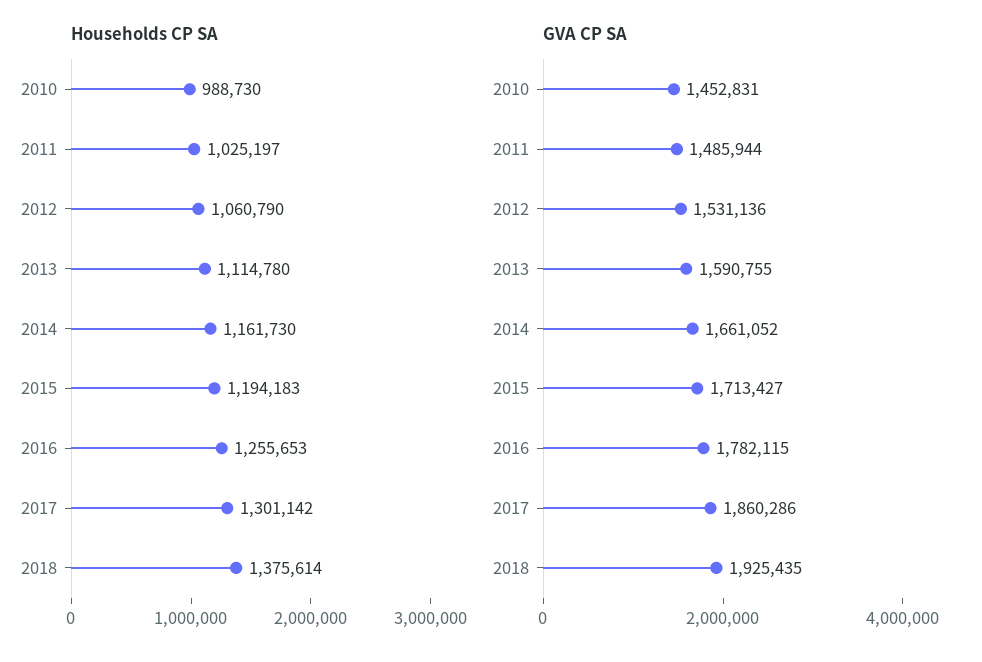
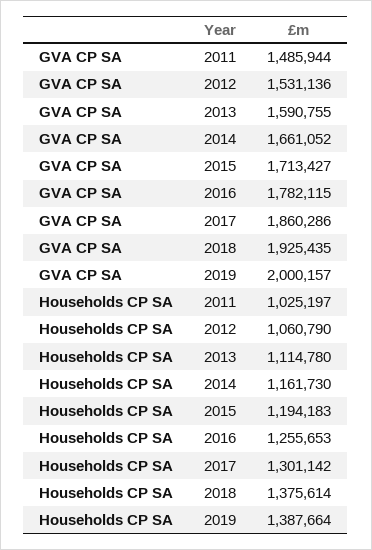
Households CP SA, 2010: 988730 -> none
GVA CP SA, 2010: 1452831 -> none
GVA CP SA, 2019: none -> 2000157
Households CP SA, 2019: none -> 1387664

